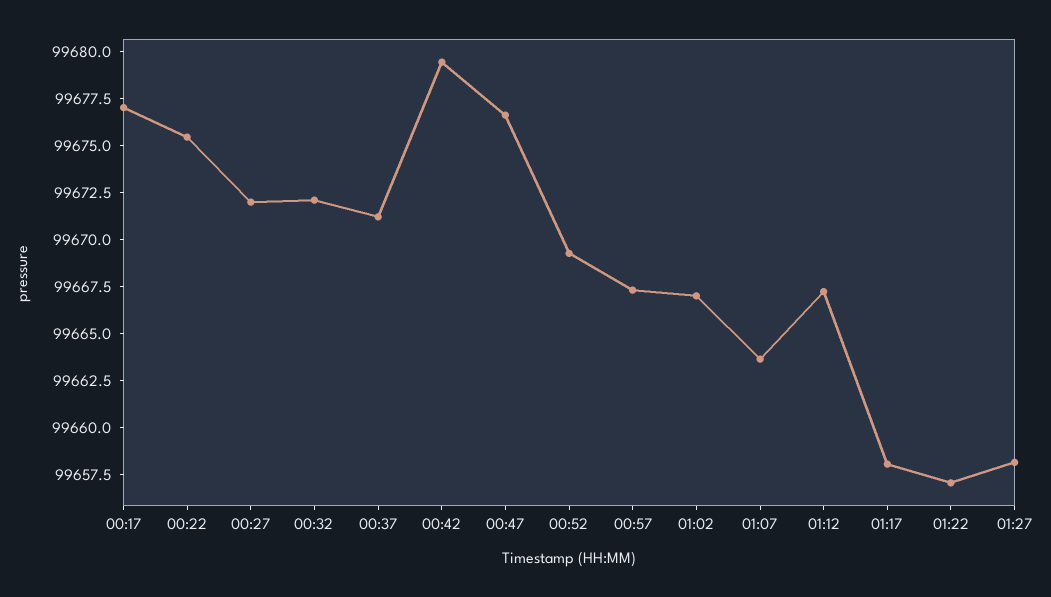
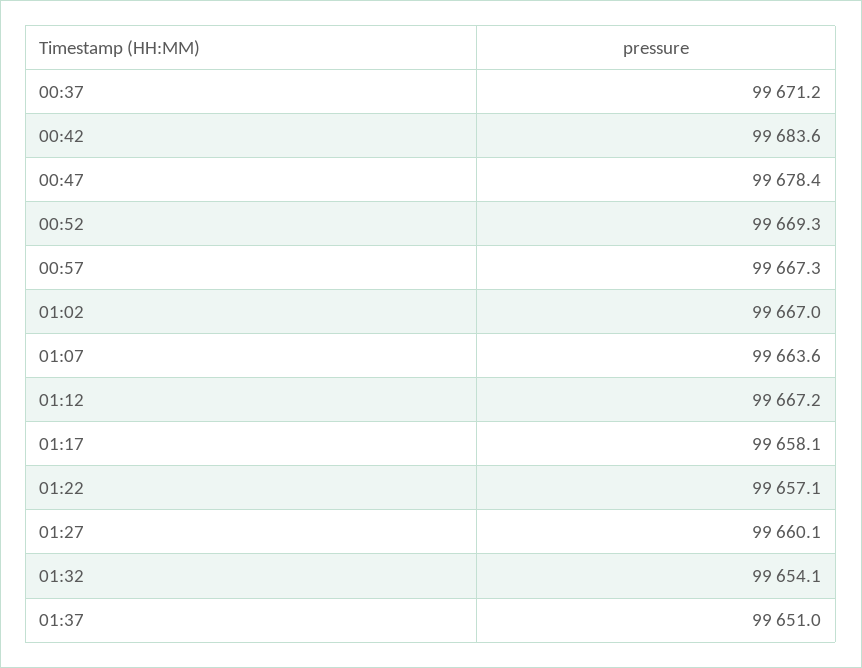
00:17: 99677 -> none
00:22: 99675.5 -> none
00:27: 99672 -> none
00:32: 99672 -> none
00:42: 99679.5 -> 99683.6
00:47: 99676.5 -> 99678.4
01:27: 99658 -> 99660.1
01:32: none -> 99654.1
01:37: none -> 99651

